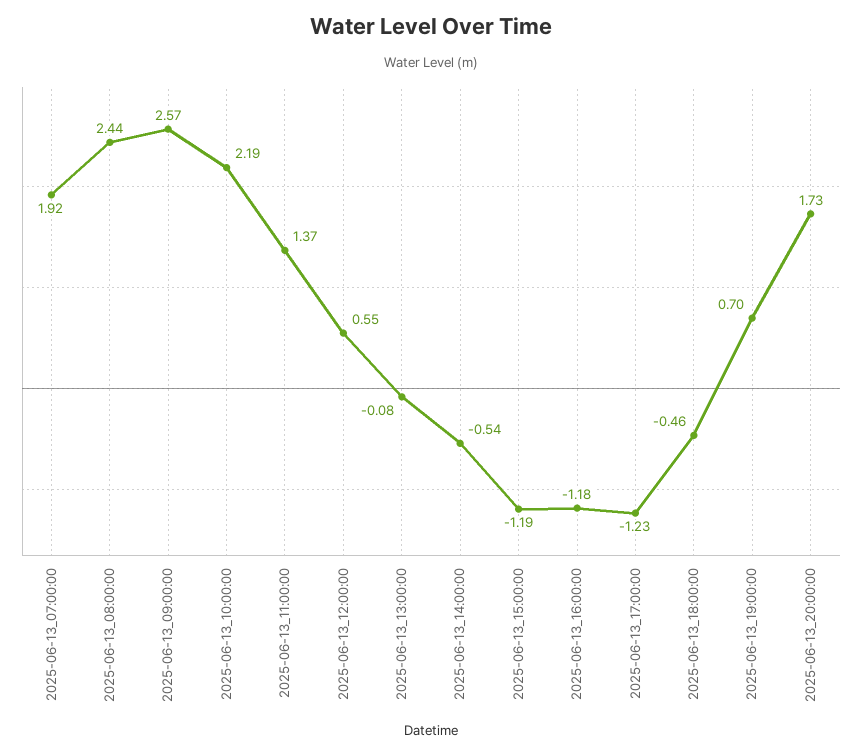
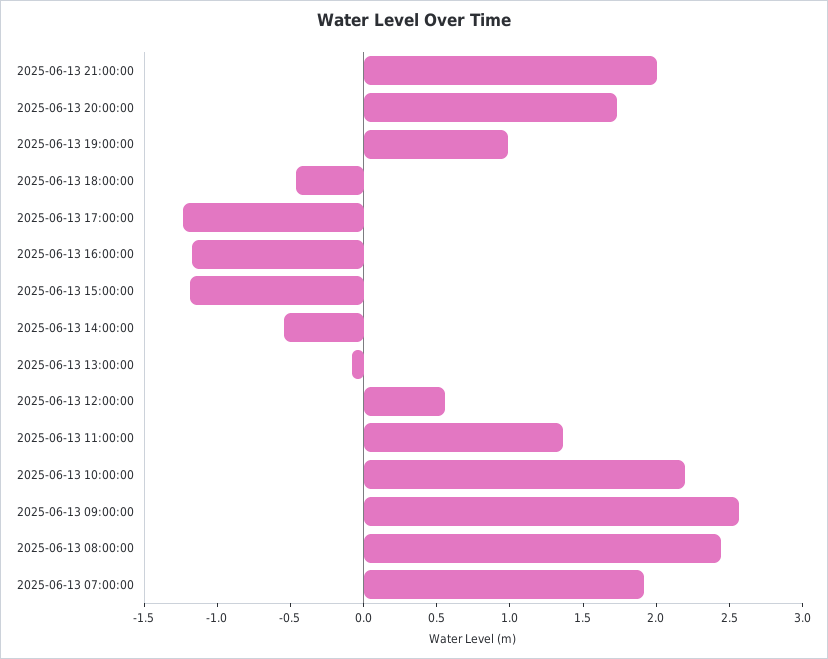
2025-06-13_19:00:00: 0.7 -> 1
2025-06-13 21:00:00: none -> 2

